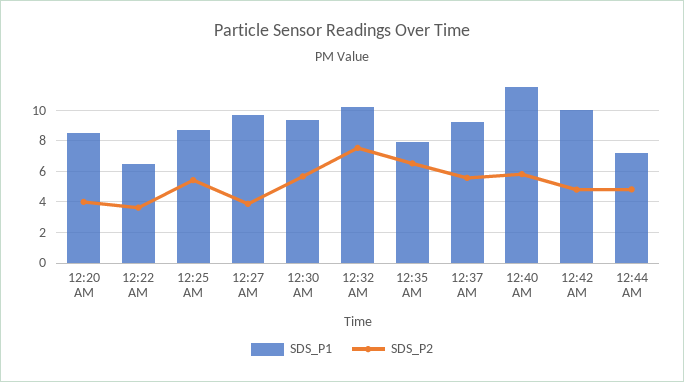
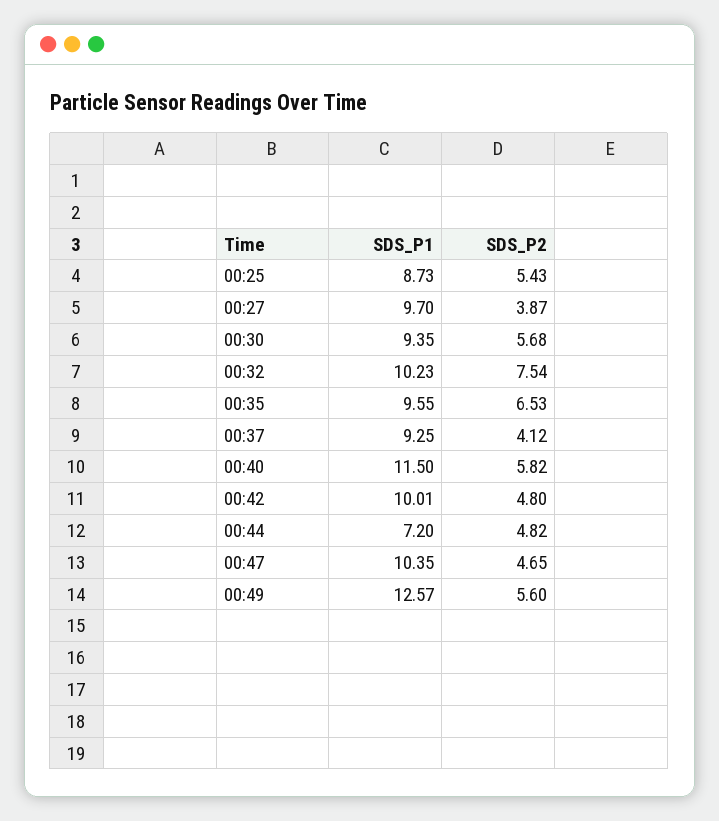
SDS_P1, 12:20 AM: 8.5 -> none
SDS_P2, 12:20 AM: 4 -> none
SDS_P1, 12:22 AM: 6.5 -> none
SDS_P2, 12:22 AM: 3.5 -> none
SDS_P1, 12:35 AM: 8 -> 9.55
SDS_P2, 12:37 AM: 5.5 -> 4.12
SDS_P1, 00:47: none -> 10.35
SDS_P2, 00:47: none -> 4.65
SDS_P1, 00:49: none -> 12.57
SDS_P2, 00:49: none -> 5.6

